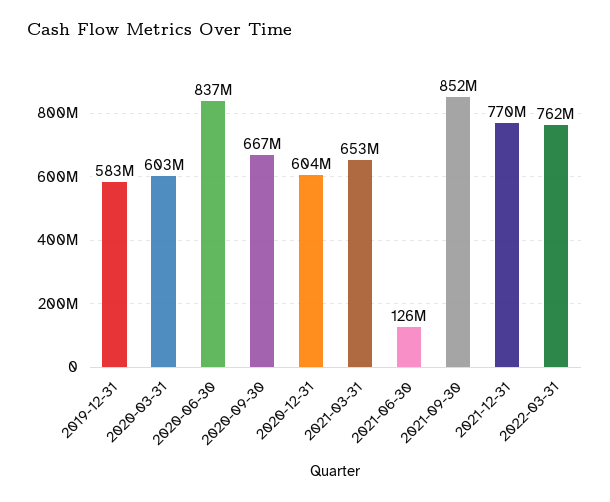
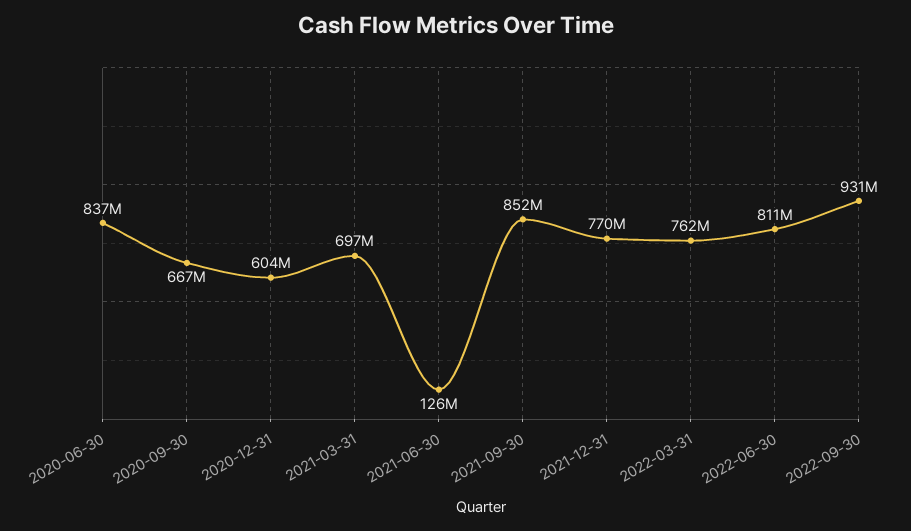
2019-12-31: 583000000 -> none
2020-03-31: 603000000 -> none
2021-03-31: 653000000 -> 697000000
2022-06-30: none -> 811000000
2022-09-30: none -> 931000000

